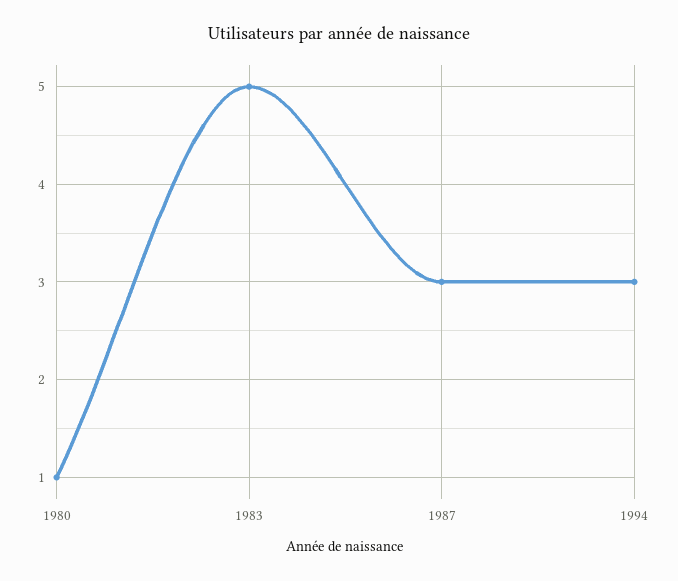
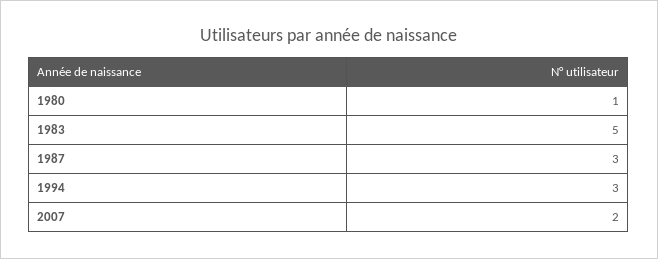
2007: none -> 2

